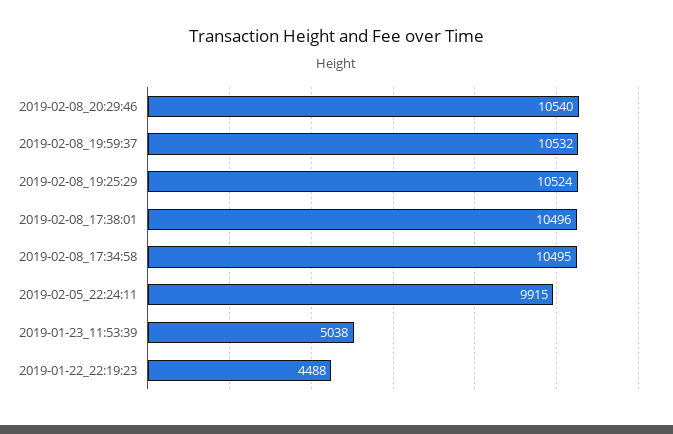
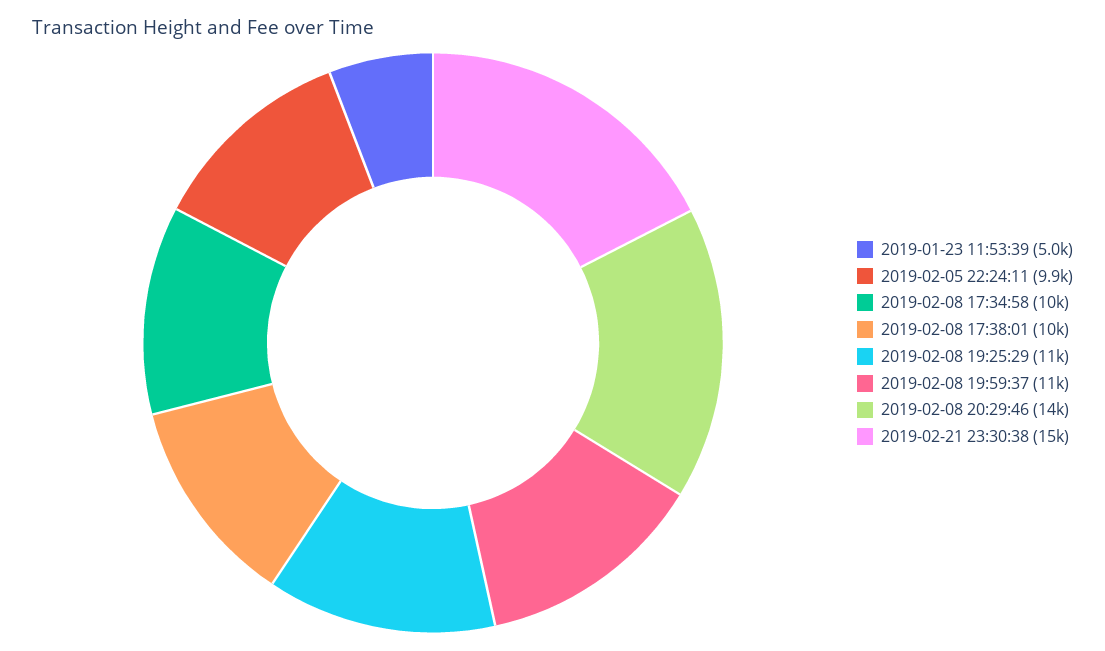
2019-02-08_20:29:46: 10540 -> 14000
2019-01-22_22:19:23: 4488 -> none
2019-02-21 23:30:38: none -> 15000

